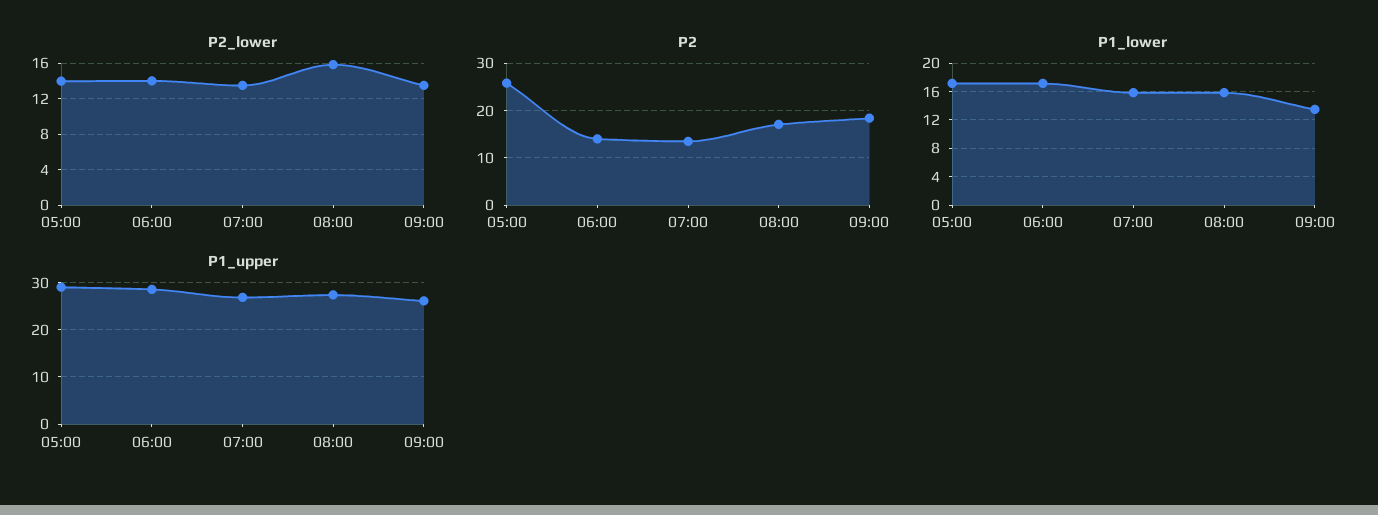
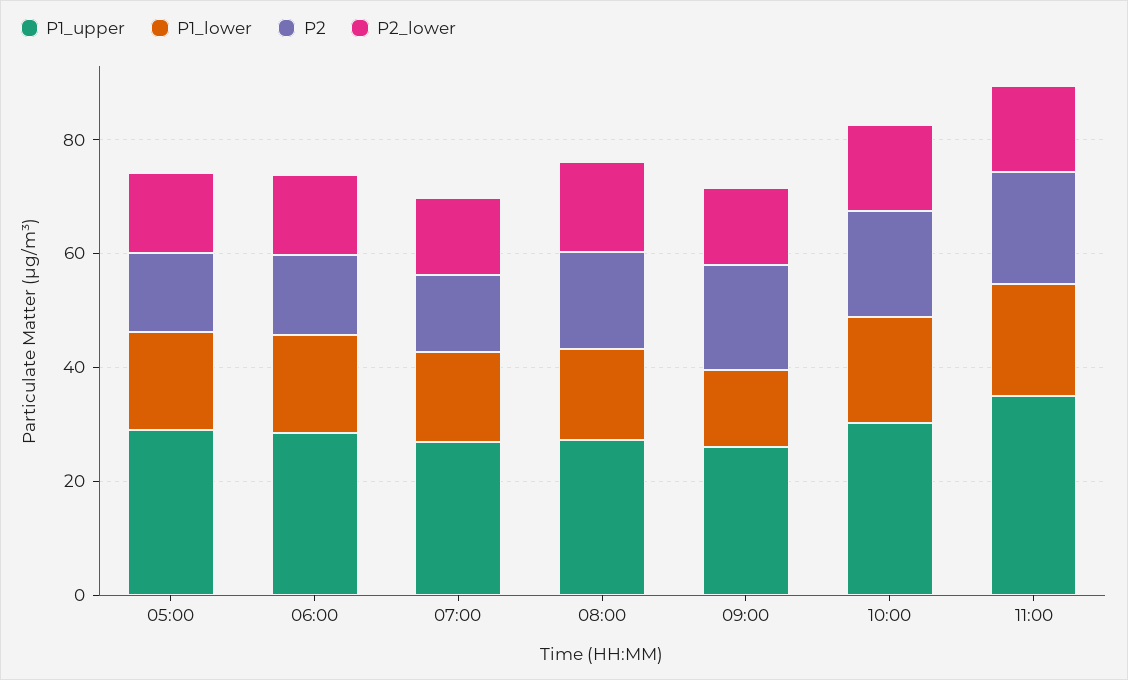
P2, 05:00: 26 -> 15
P1_upper, 10:00: none -> 30
P1_lower, 10:00: none -> 20
P2, 10:00: none -> 20
P2_lower, 10:00: none -> 15
P1_upper, 11:00: none -> 35
P1_lower, 11:00: none -> 20
P2, 11:00: none -> 20
P2_lower, 11:00: none -> 15

